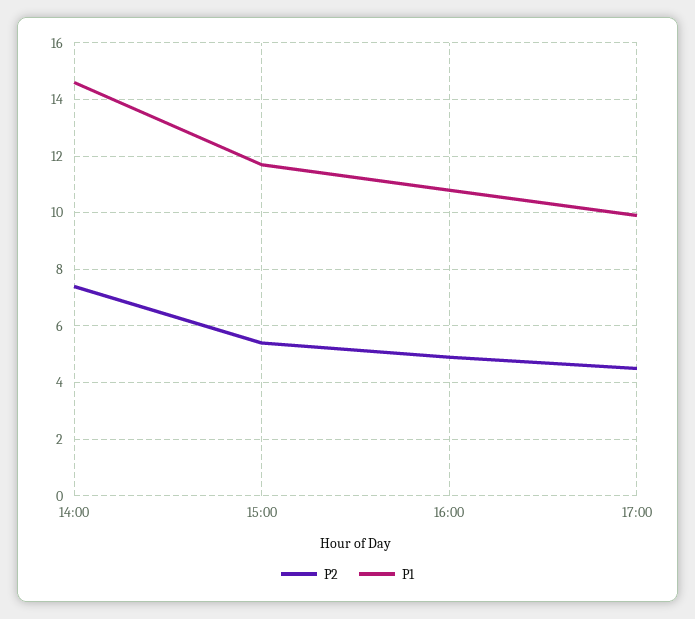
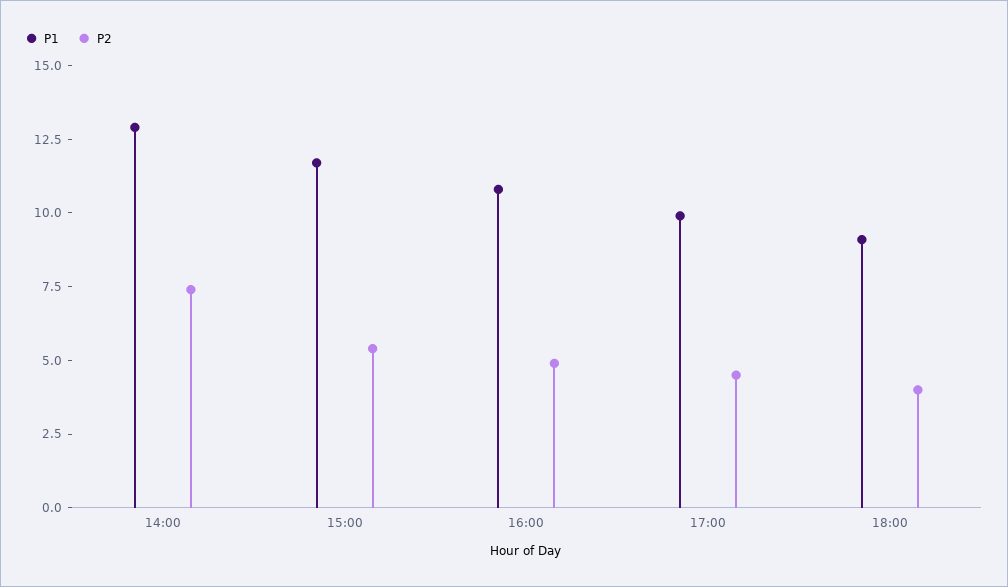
P1, 14:00: 14.5 -> 13
P1, 18:00: none -> 9
P2, 18:00: none -> 4

